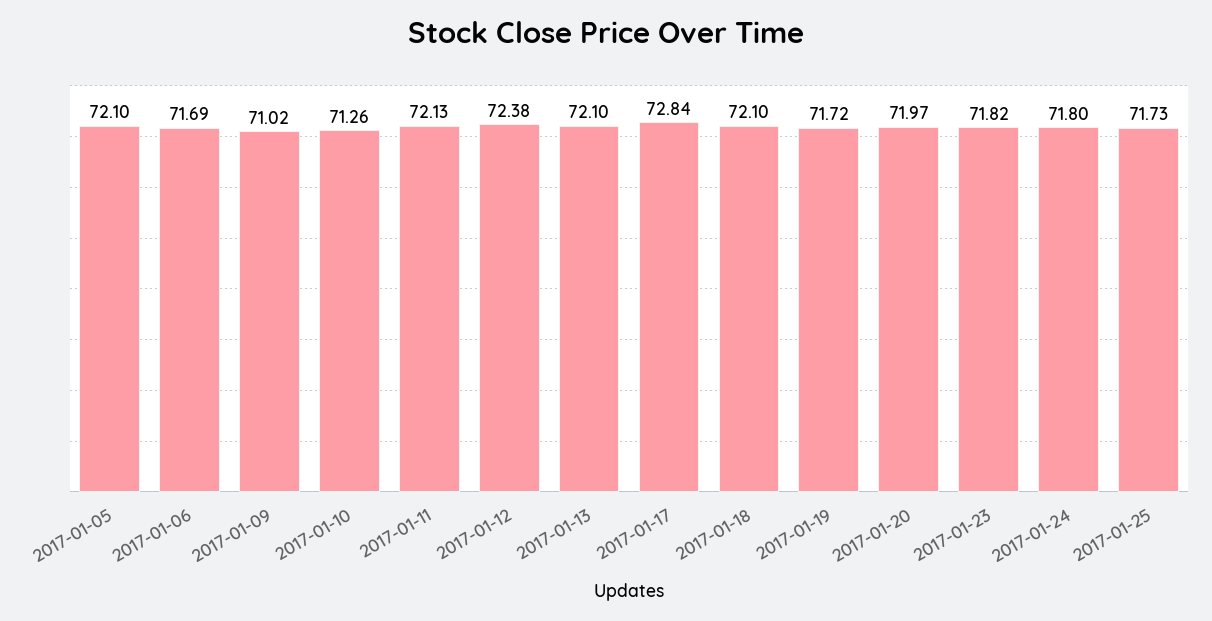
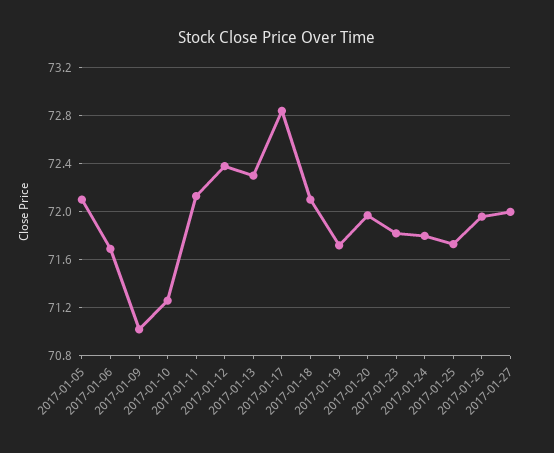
2017-01-13: 72.1 -> 72.3
2017-01-26: none -> 71.95
2017-01-27: none -> 72

